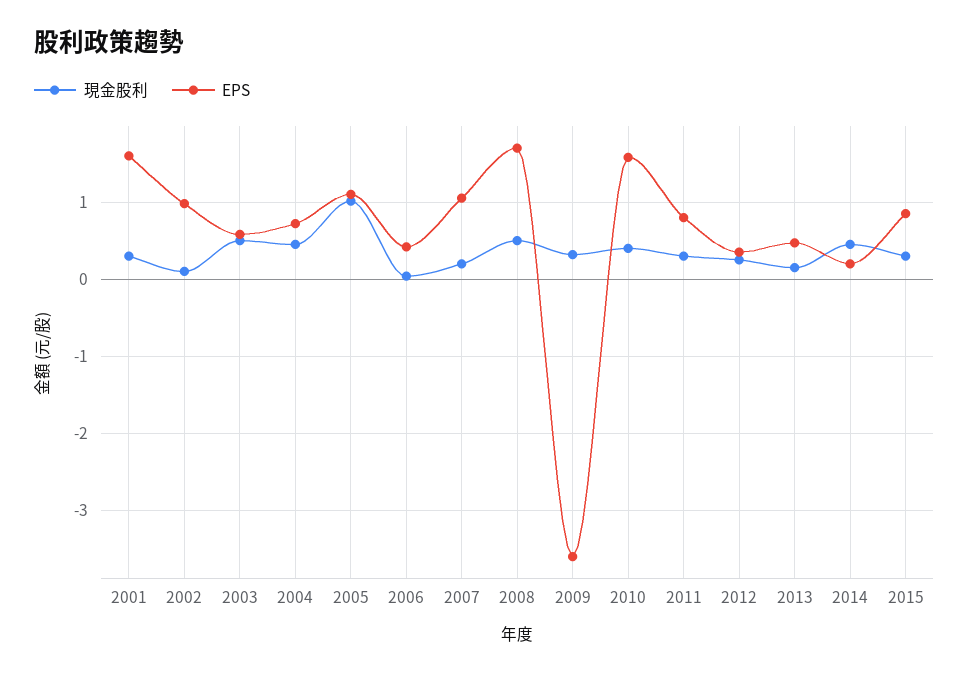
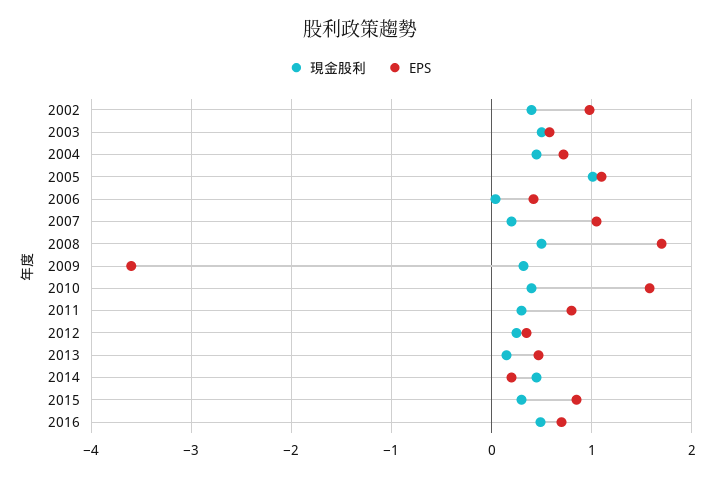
現金股利, 2001: 0.3 -> none
EPS, 2001: 1.6 -> none
現金股利, 2002: 0.1 -> 0.4
現金股利, 2016: none -> 0.5
EPS, 2016: none -> 0.7

